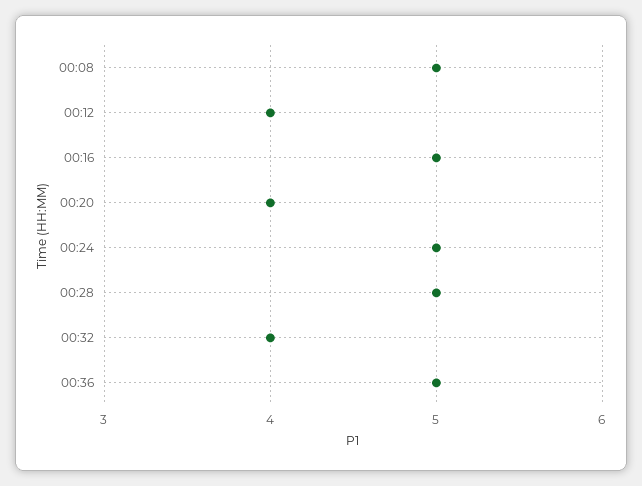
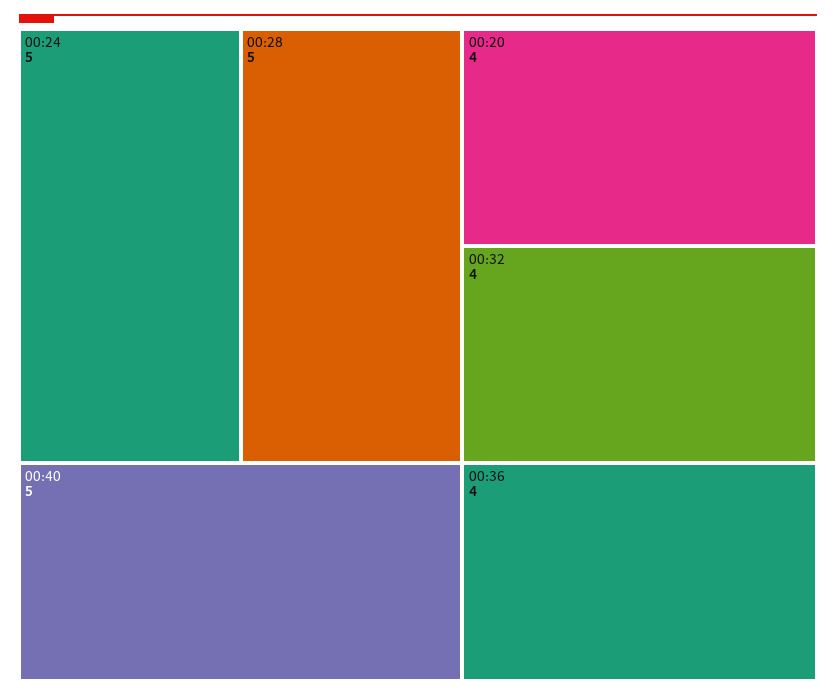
00:08: 5 -> none
00:12: 4 -> none
00:16: 5 -> none
00:36: 5 -> 4
00:40: none -> 5

